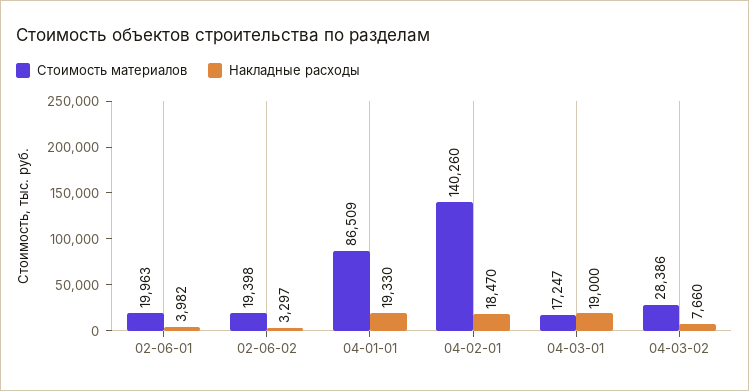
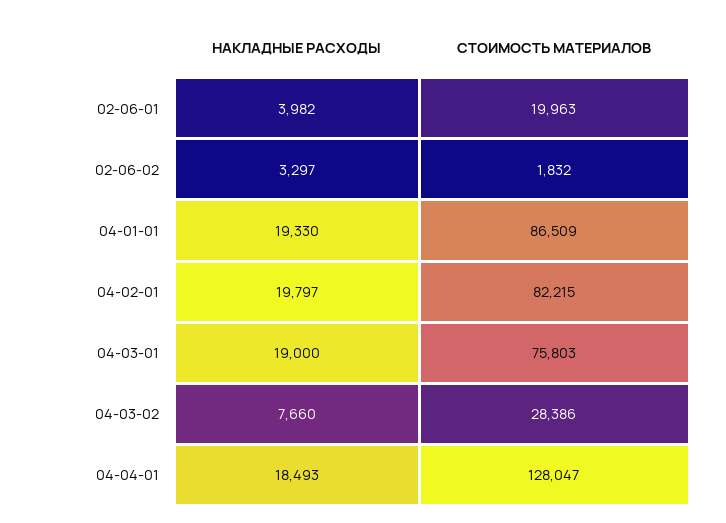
Стоимость материалов, 02-06-02: 19398 -> 1832
Стоимость материалов, 04-02-01: 140260 -> 82215
Накладные расходы, 04-02-01: 18470 -> 19797
Стоимость материалов, 04-03-01: 17247 -> 75803
Накладные расходы, 04-04-01: none -> 18493
Стоимость материалов, 04-04-01: none -> 128047

